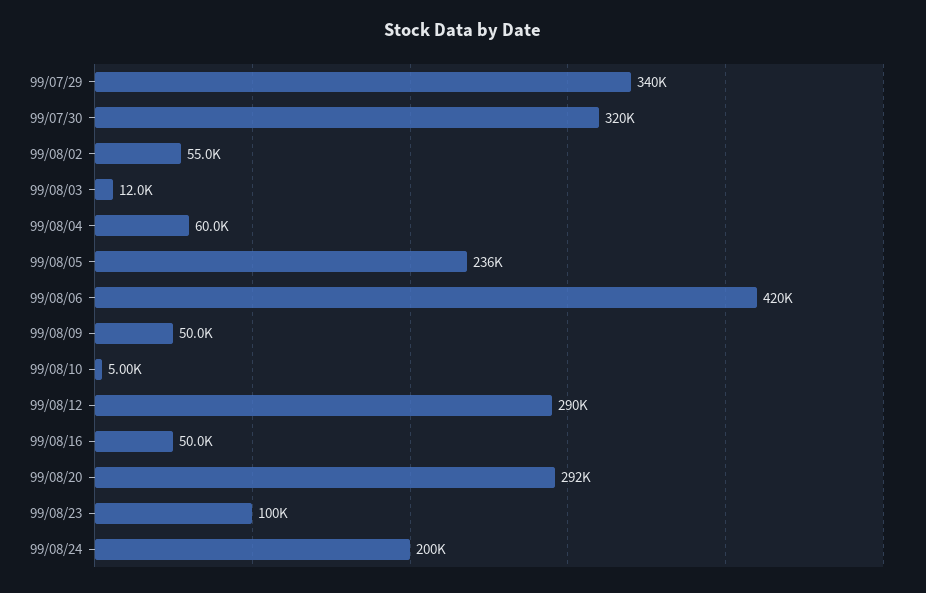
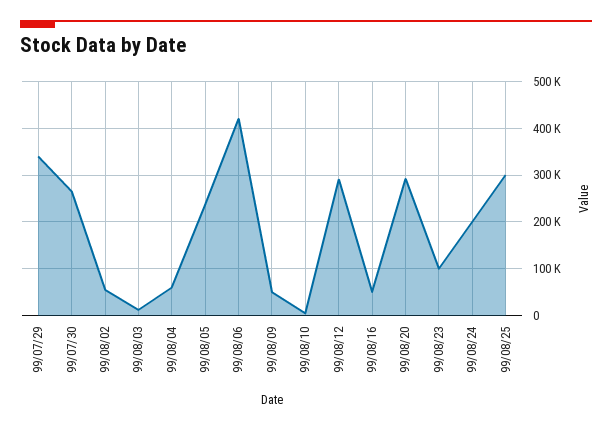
99/07/30: 320000 -> 260000
99/08/25: none -> 300000

